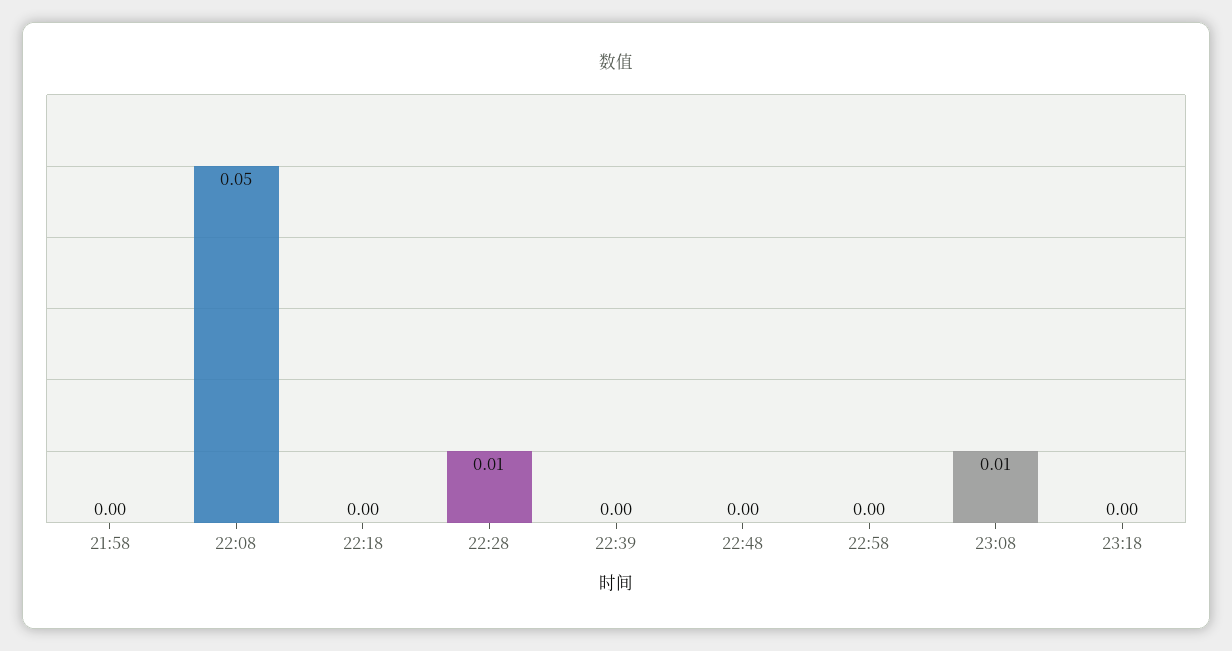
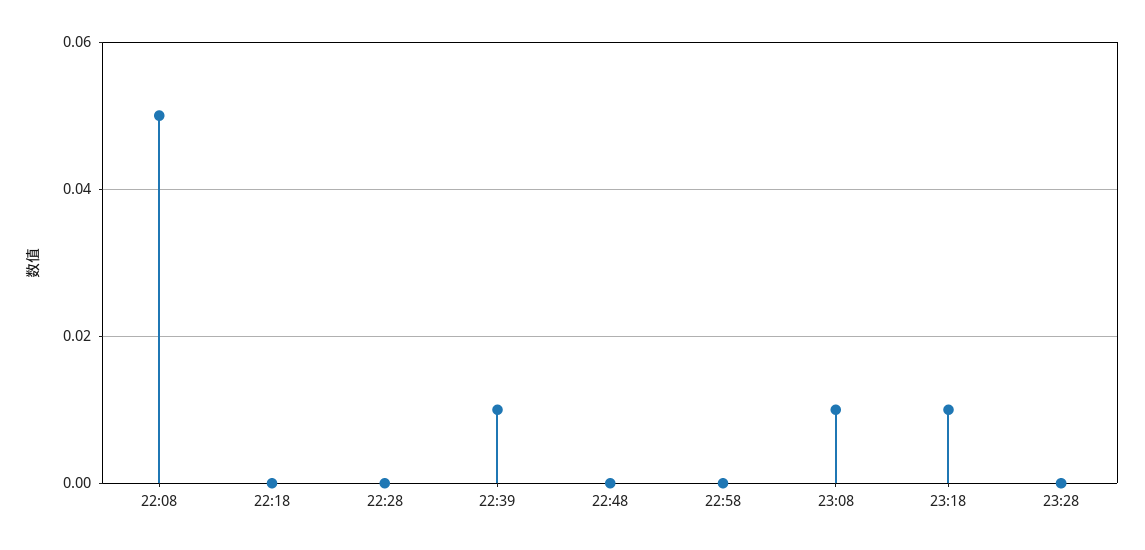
21:58: 0 -> none
22:28: 0.01 -> 0
22:39: 0 -> 0.01
23:18: 0 -> 0.01
23:28: none -> 0

